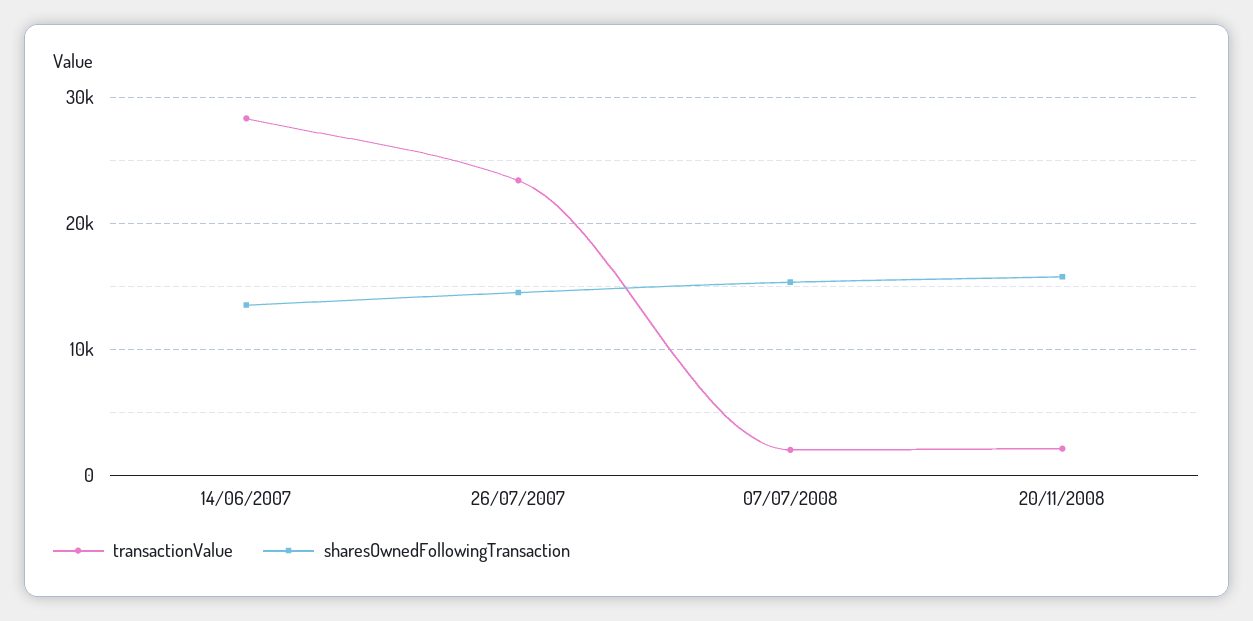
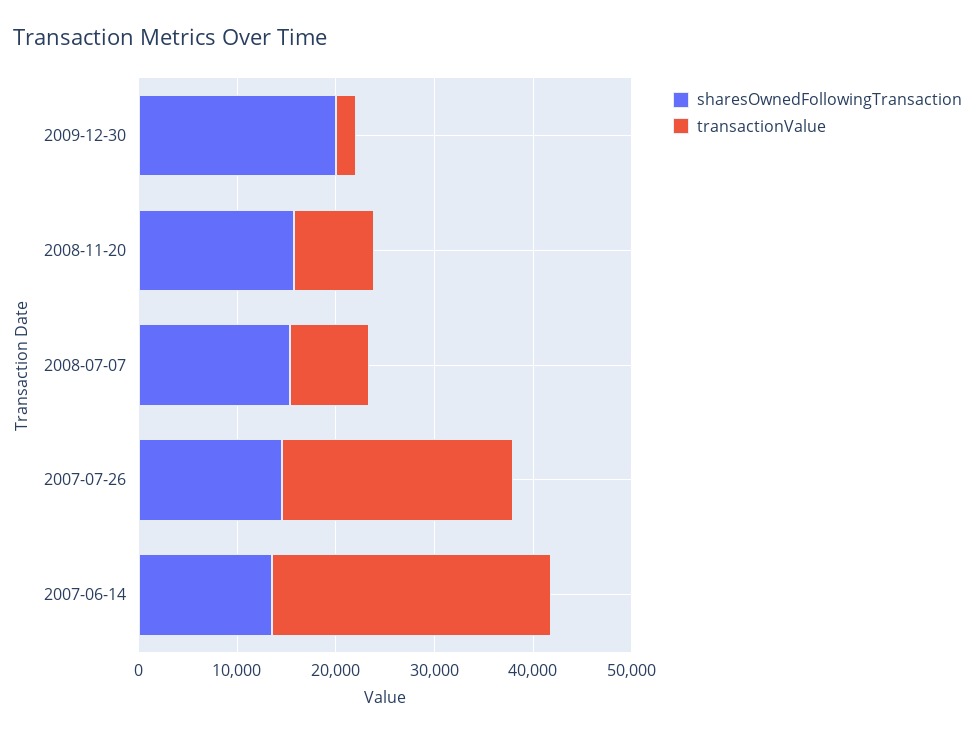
transactionValue, 07/07/2008: 2000 -> 8000
transactionValue, 20/11/2008: 2000 -> 8000
sharesOwnedFollowingTransaction, 2009-12-30: none -> 20000
transactionValue, 2009-12-30: none -> 2000

